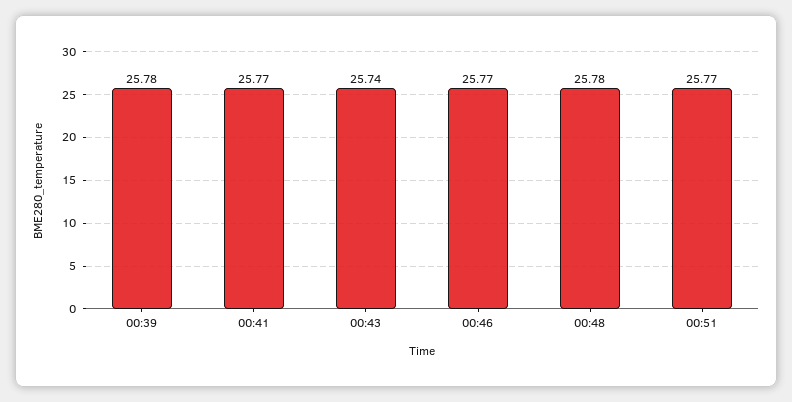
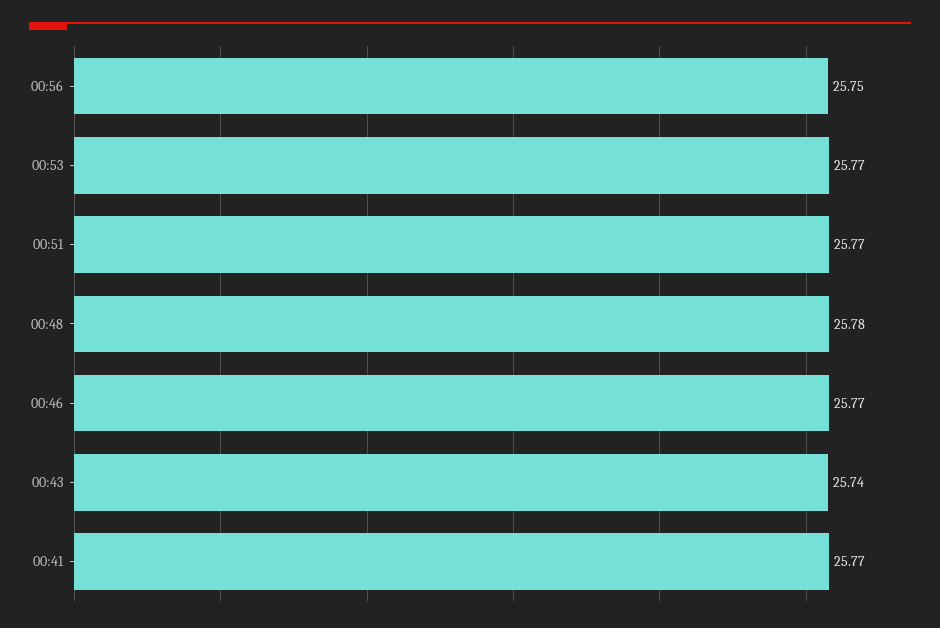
00:39: 25.78 -> none
00:56: none -> 25.75
00:53: none -> 25.77

